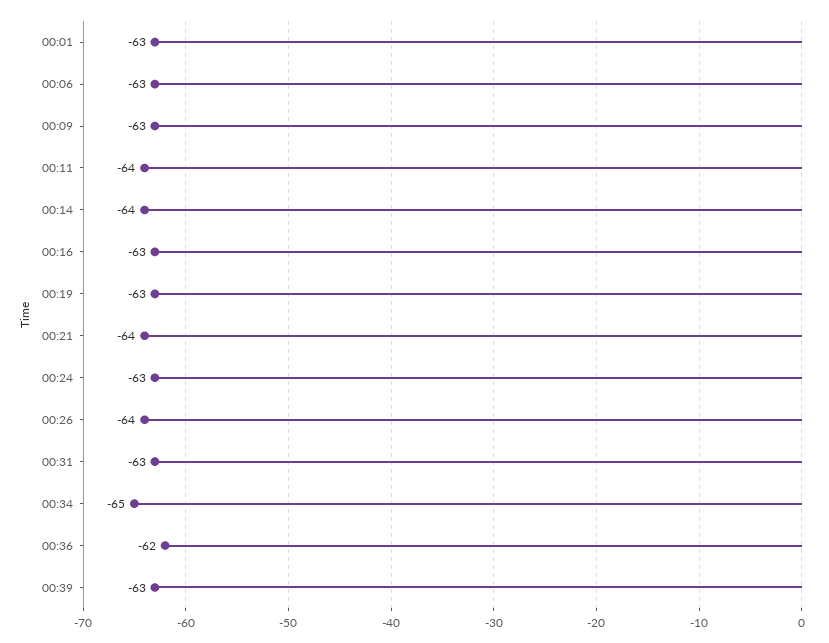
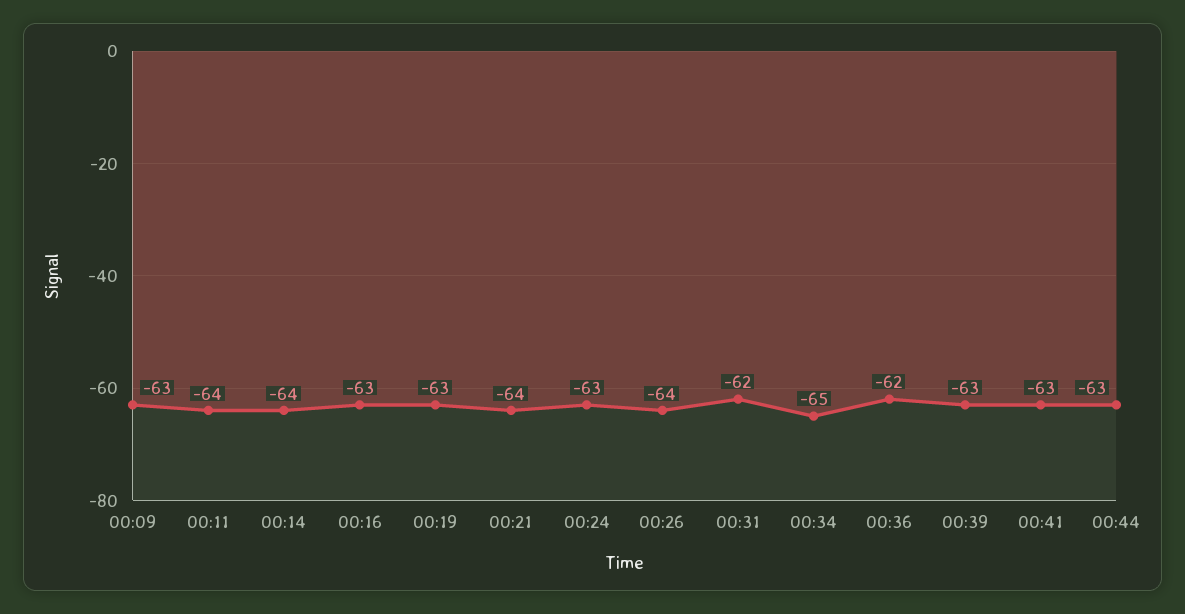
00:01: -63 -> none
00:06: -63 -> none
00:31: -63 -> -62
00:41: none -> -63
00:44: none -> -63

